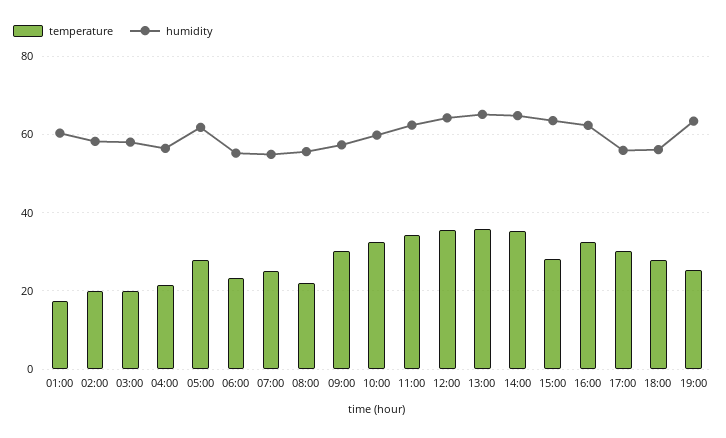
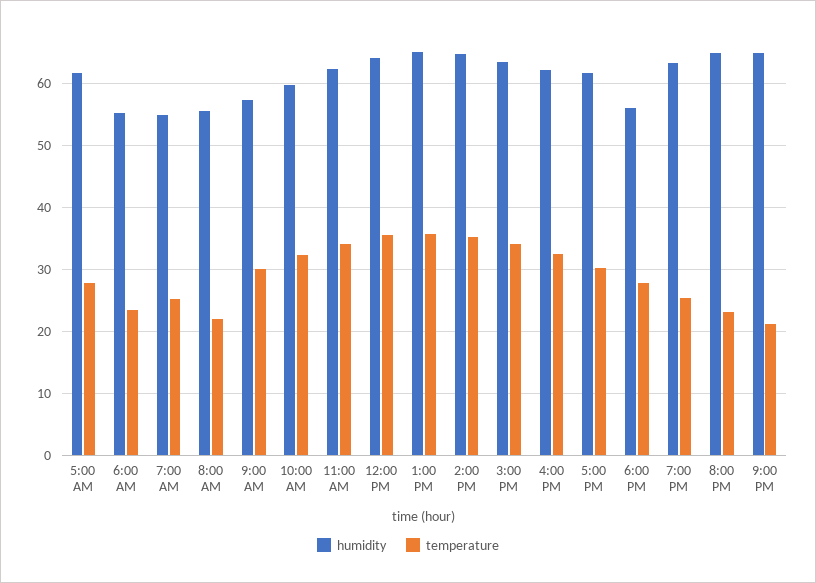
temperature, 01:00: 18 -> none
humidity, 01:00: 60 -> none
temperature, 02:00: 20 -> none
humidity, 02:00: 58 -> none
temperature, 03:00: 20 -> none
humidity, 03:00: 58 -> none
temperature, 04:00: 22 -> none
humidity, 04:00: 56 -> none
temperature, 15:00: 28 -> 34
humidity, 17:00: 56 -> 62
humidity, 8:00 PM: none -> 65
temperature, 8:00 PM: none -> 23
humidity, 9:00 PM: none -> 65
temperature, 9:00 PM: none -> 21

